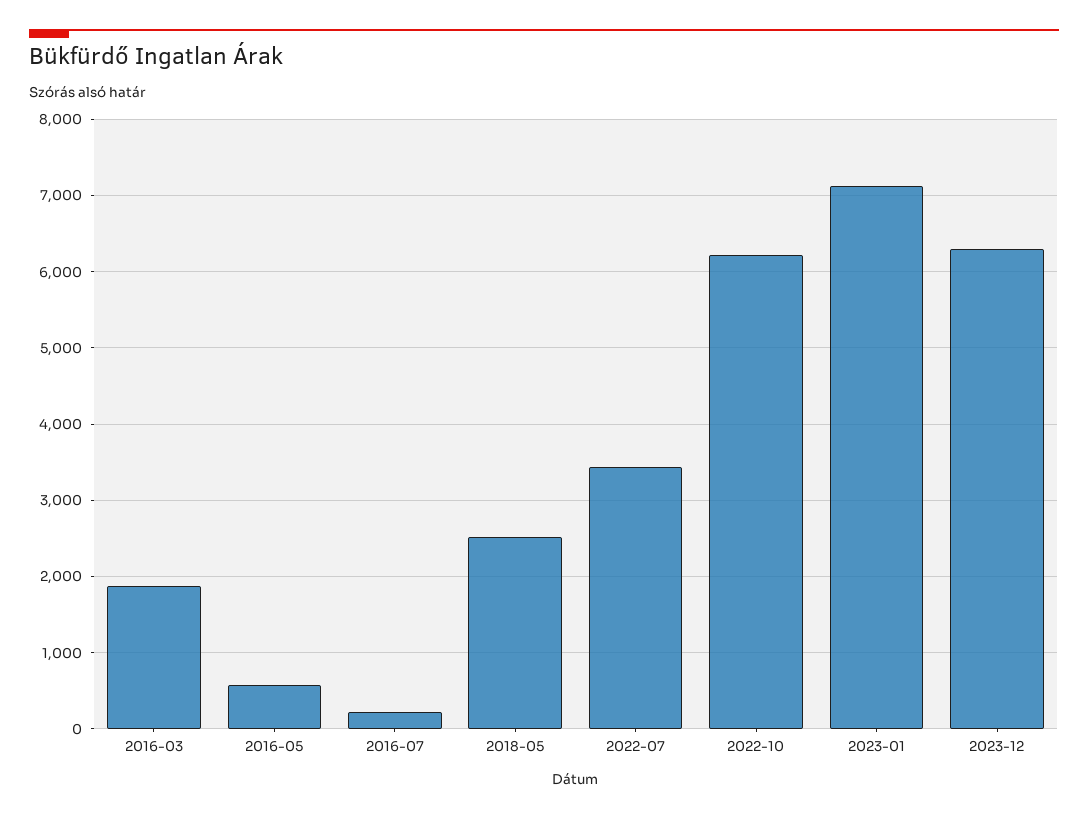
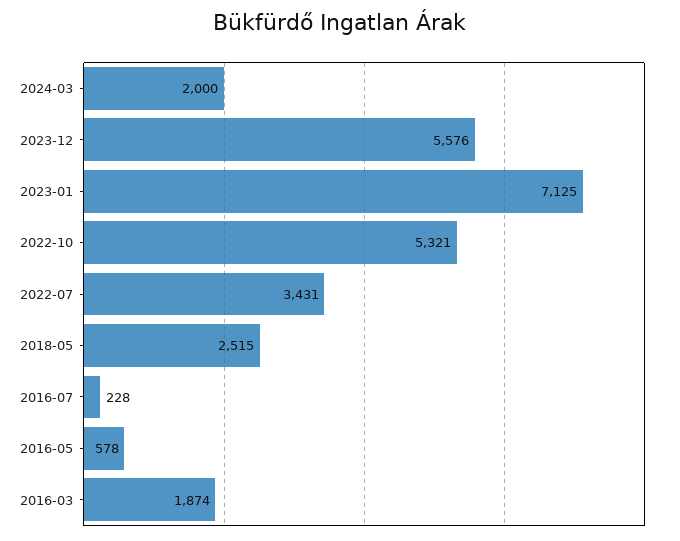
2022-10: 6200 -> 5321
2023-12: 6300 -> 5576
2024-03: none -> 2000

